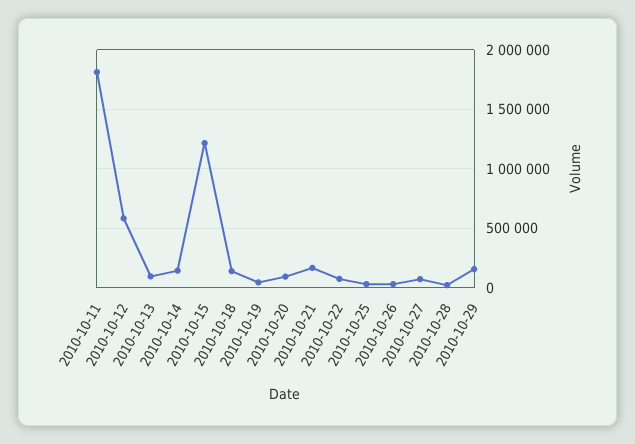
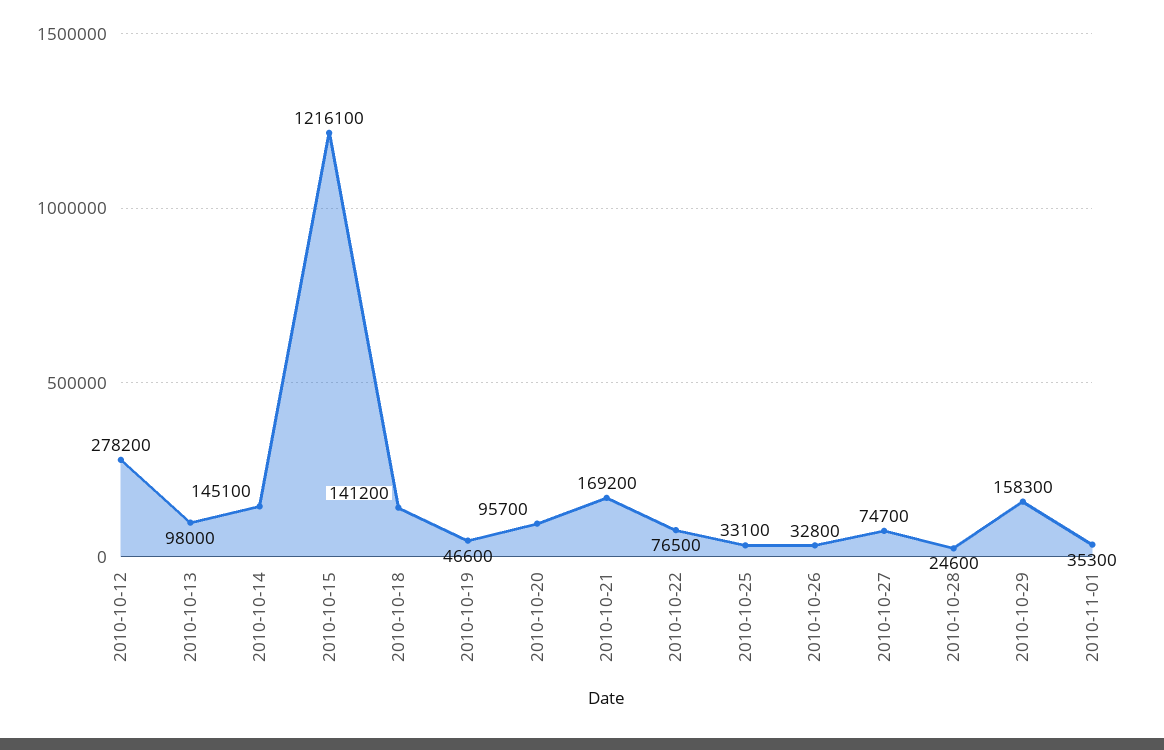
2010-10-11: 1800000 -> none
2010-10-12: 600000 -> 278200
2010-11-01: none -> 35300

